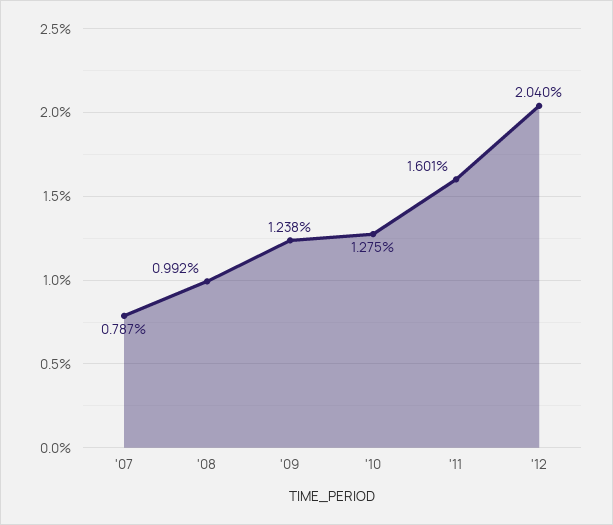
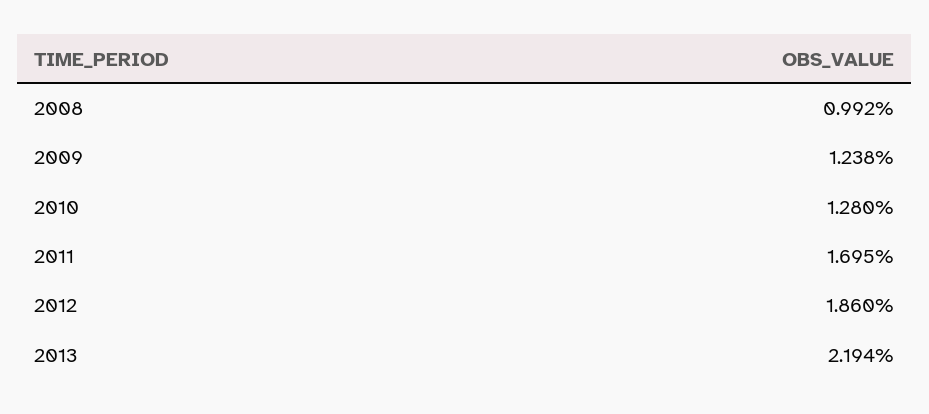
'07: 0.787 -> none
'10: 1.275 -> 1.28
'11: 1.601 -> 1.695
'12: 2.04 -> 1.86
2013: none -> 2.194

